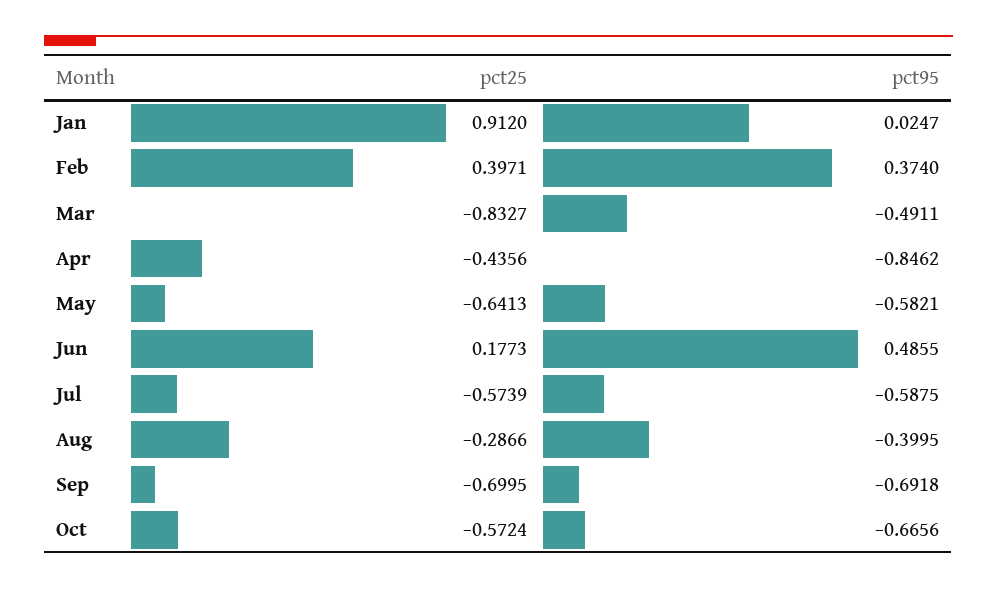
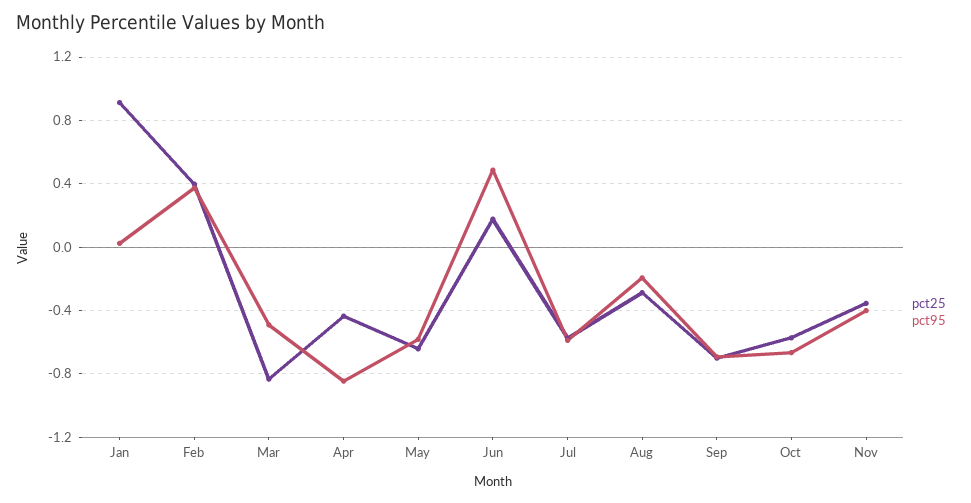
pct95, Aug: -0.3995 -> -0.2
pct25, Nov: none -> -0.35
pct95, Nov: none -> -0.4

